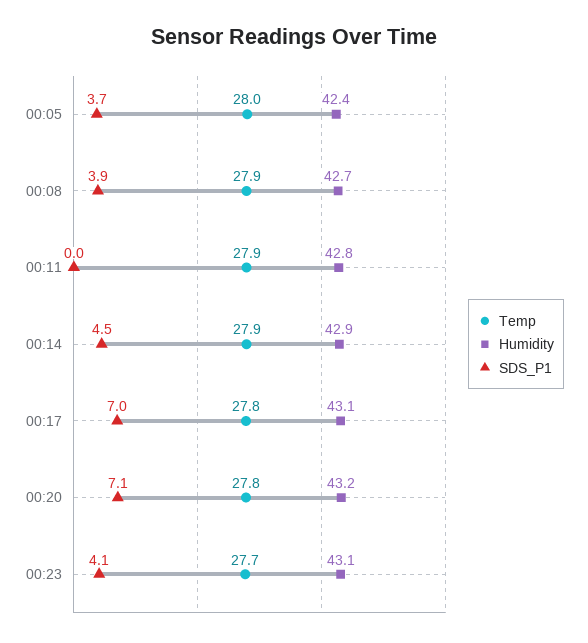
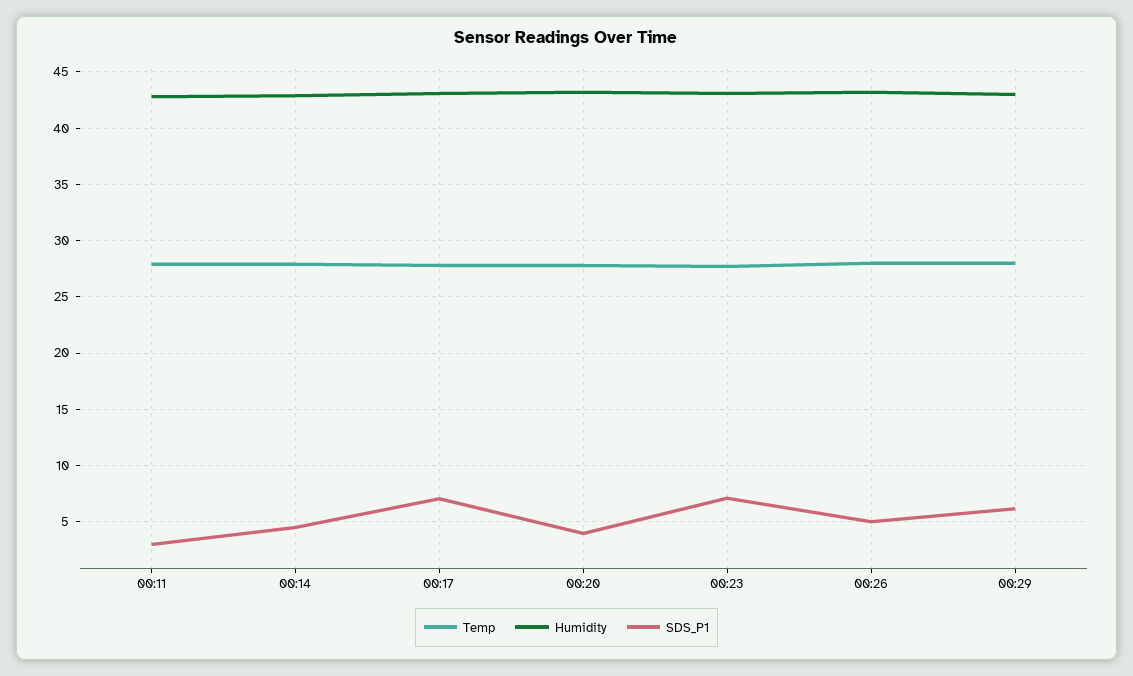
Temp, 00:05: 28 -> none
Humidity, 00:05: 42.4 -> none
SDS_P1, 00:05: 3.7 -> none
Temp, 00:08: 27.9 -> none
Humidity, 00:08: 42.7 -> none
SDS_P1, 00:08: 3.9 -> none
SDS_P1, 00:11: 0 -> 3
SDS_P1, 00:20: 7.1 -> 4
SDS_P1, 00:23: 4.1 -> 7
Temp, 00:26: none -> 28
Humidity, 00:26: none -> 43
SDS_P1, 00:26: none -> 5
Temp, 00:29: none -> 28
Humidity, 00:29: none -> 43
SDS_P1, 00:29: none -> 6

